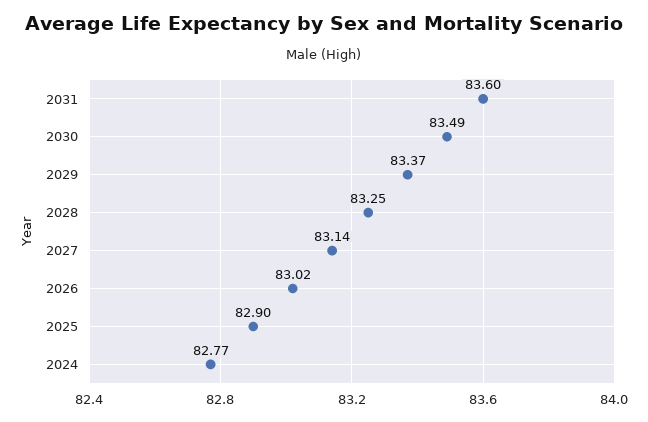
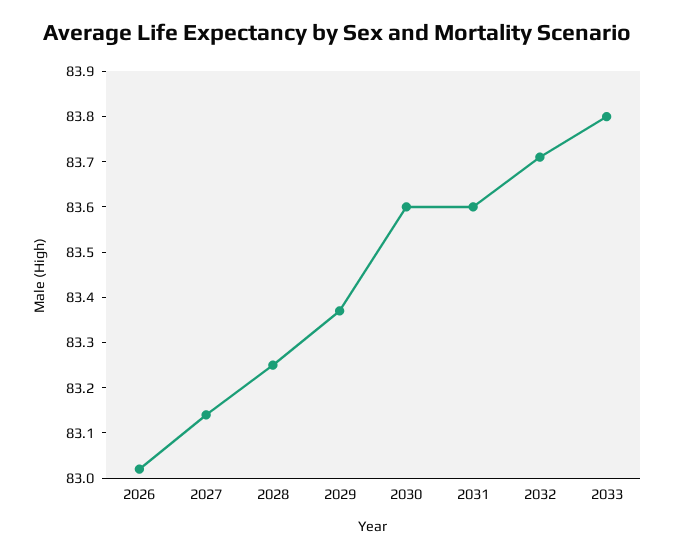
2030: 83.49 -> 83.6
2025: 82.9 -> none
2024: 82.77 -> none
2032: none -> 83.7
2033: none -> 83.8

